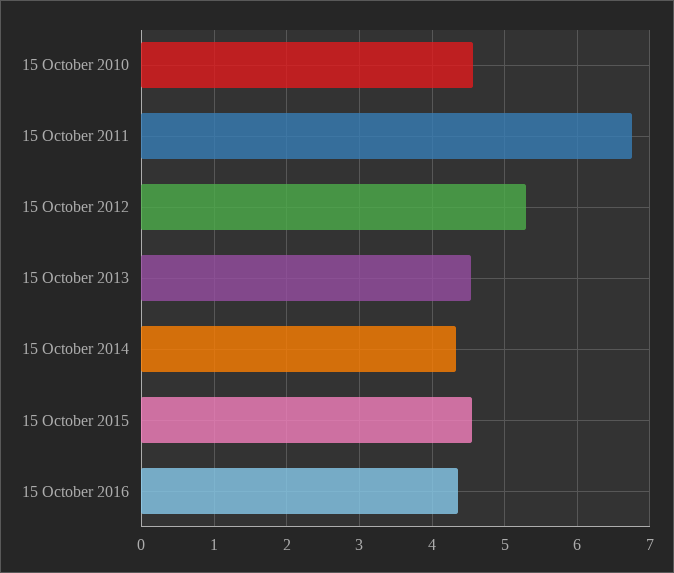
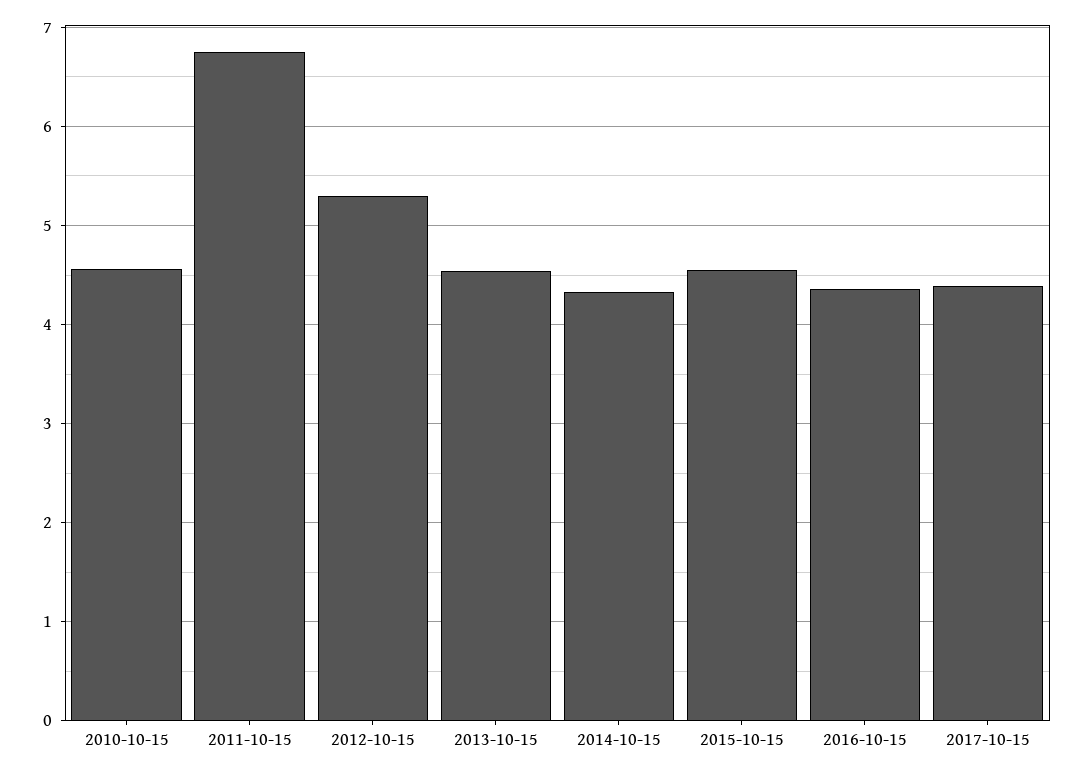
2017-10-15: none -> 4.4

